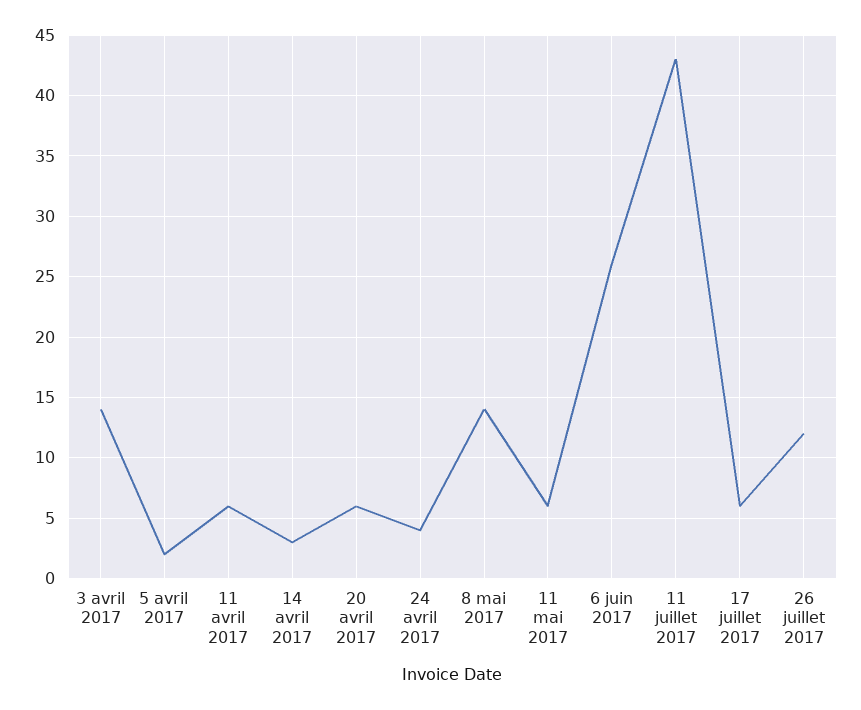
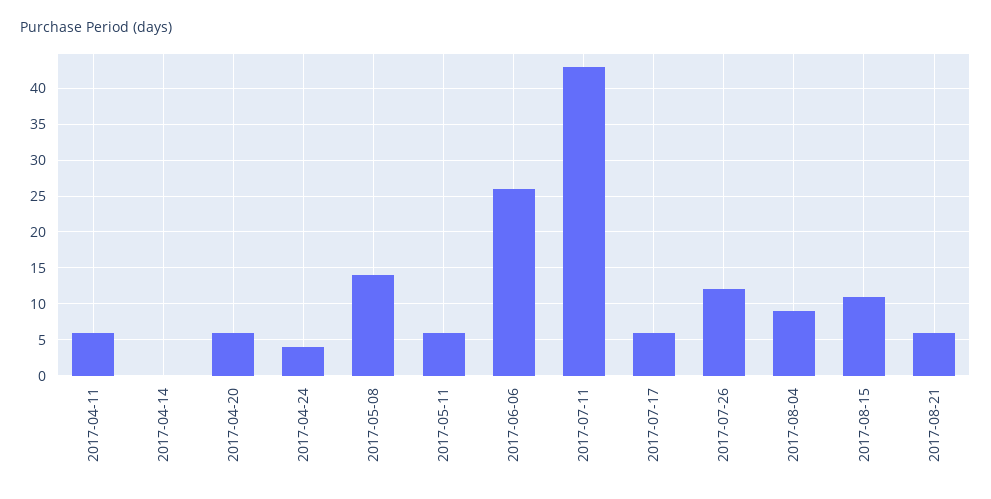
3 avril 2017: 14 -> none
5 avril 2017: 2 -> none
14 avril 2017: 3 -> 0
2017-08-04: none -> 9
2017-08-15: none -> 11
2017-08-21: none -> 6

